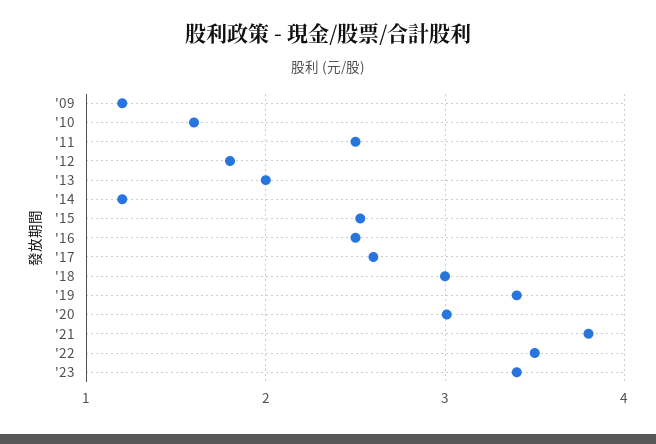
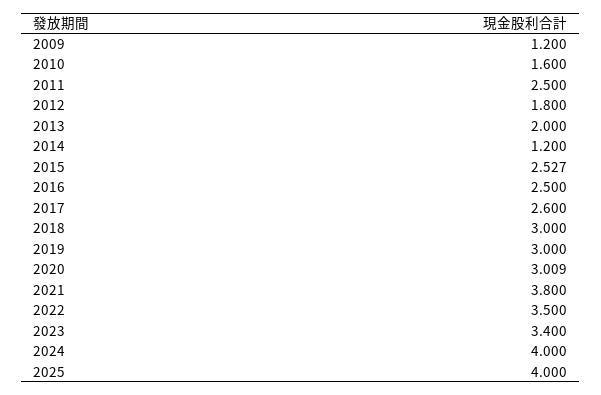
'19: 3.4 -> 3
2024: none -> 4
2025: none -> 4

